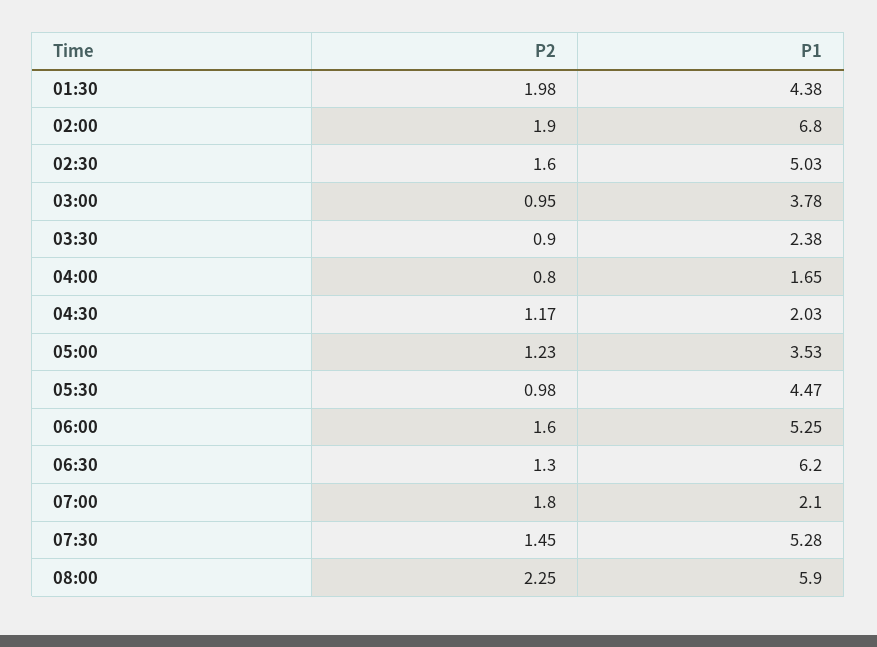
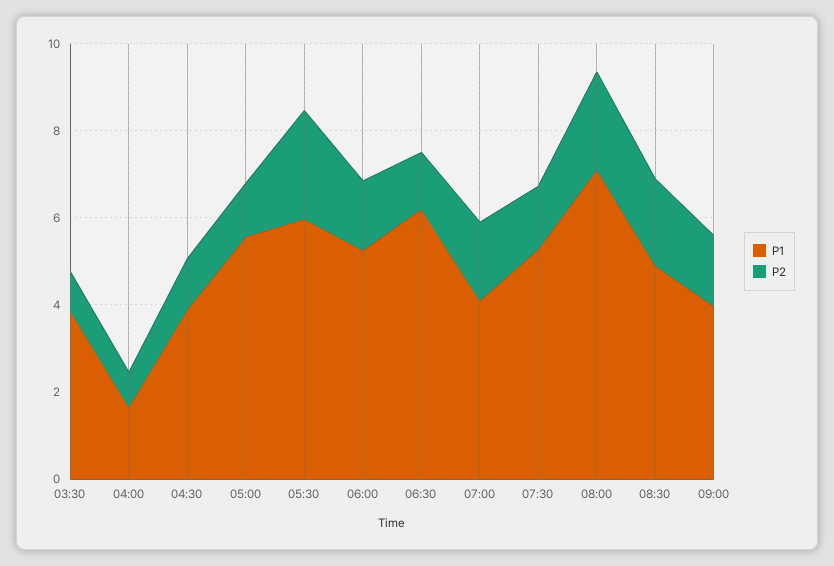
P2, 01:30: 1.98 -> none
P1, 01:30: 4.38 -> none
P2, 02:00: 1.9 -> none
P1, 02:00: 6.8 -> none
P2, 02:30: 1.6 -> none
P1, 02:30: 5.03 -> none
P2, 03:00: 0.95 -> none
P1, 03:00: 3.78 -> none
P1, 03:30: 2.38 -> 4
P1, 04:30: 2.03 -> 4
P1, 05:00: 3.53 -> 5.5
P2, 05:30: 0.98 -> 2.5
P1, 05:30: 4.47 -> 6
P1, 07:00: 2.1 -> 4
P1, 08:00: 5.9 -> 7
P1, 08:30: none -> 5
P2, 08:30: none -> 2
P1, 09:00: none -> 4
P2, 09:00: none -> 1.5

